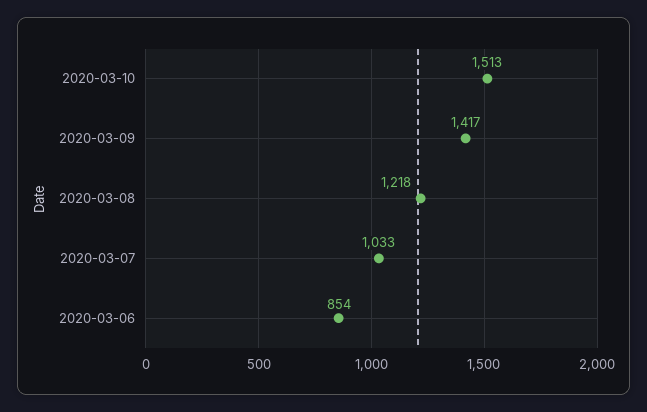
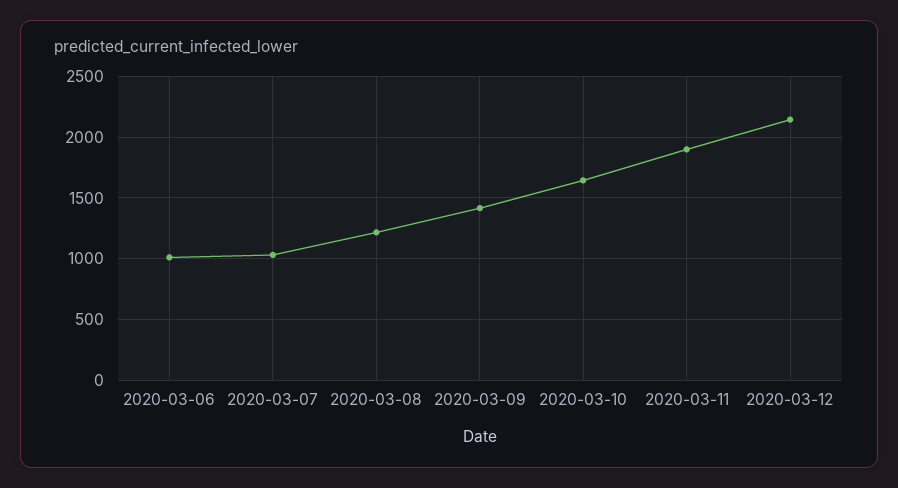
2020-03-10: 1513 -> 1650
2020-03-06: 854 -> 1000
2020-03-11: none -> 1900
2020-03-12: none -> 2150

